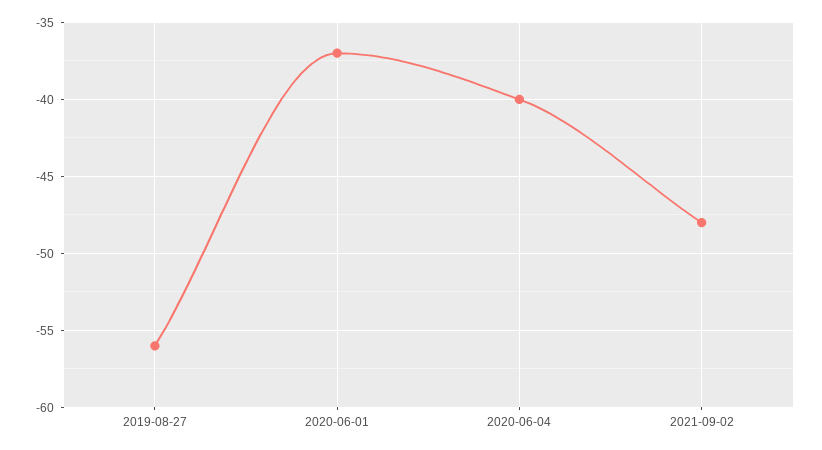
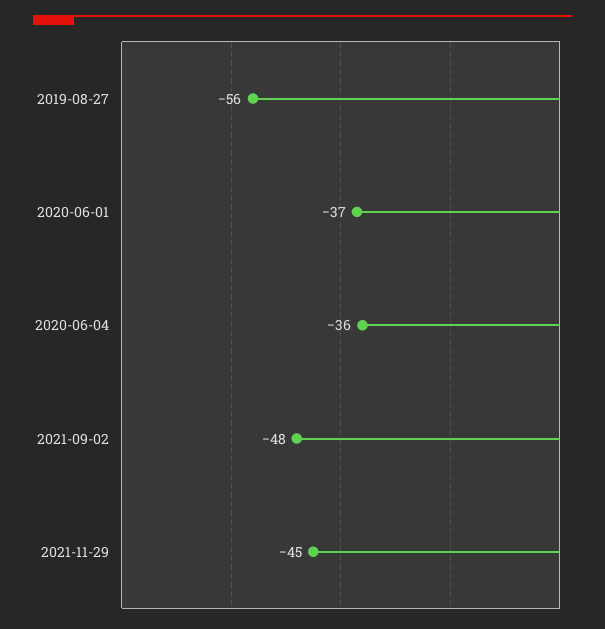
2020-06-04: -40 -> -36
2021-11-29: none -> -45

